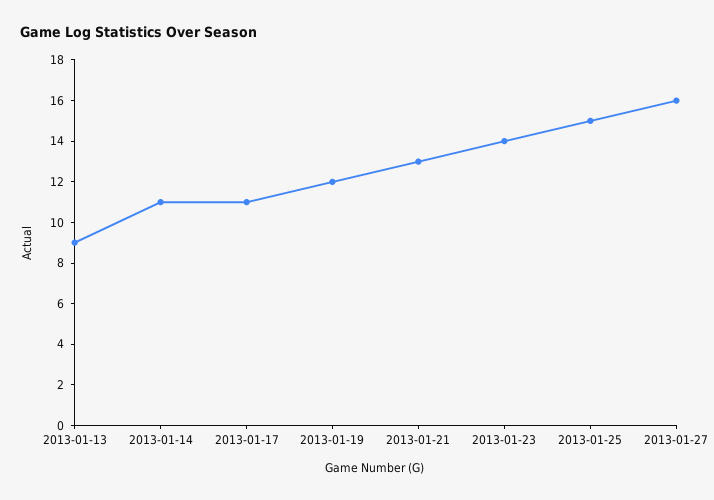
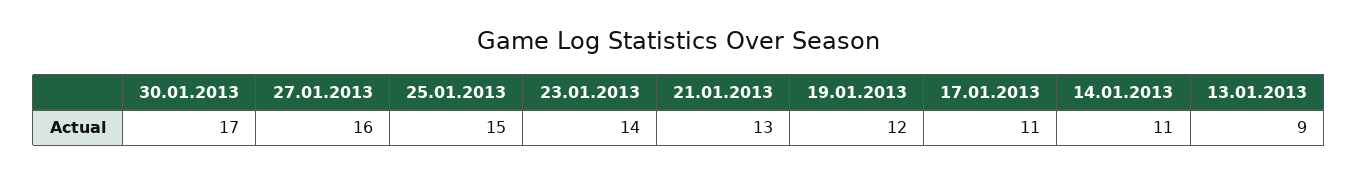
30.01.2013: none -> 17

